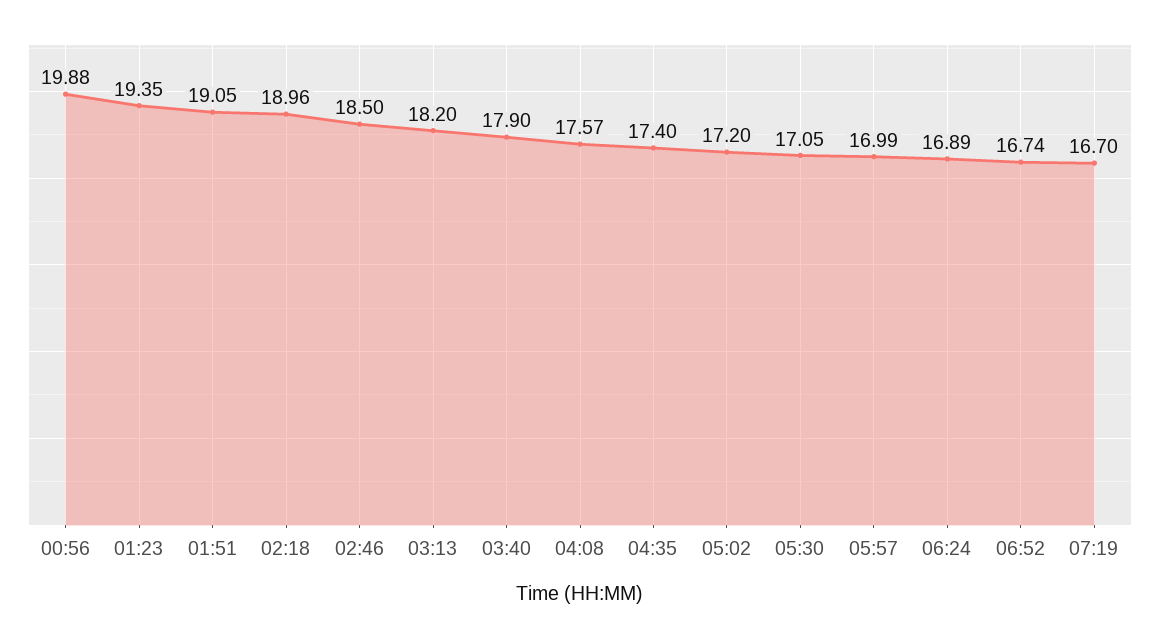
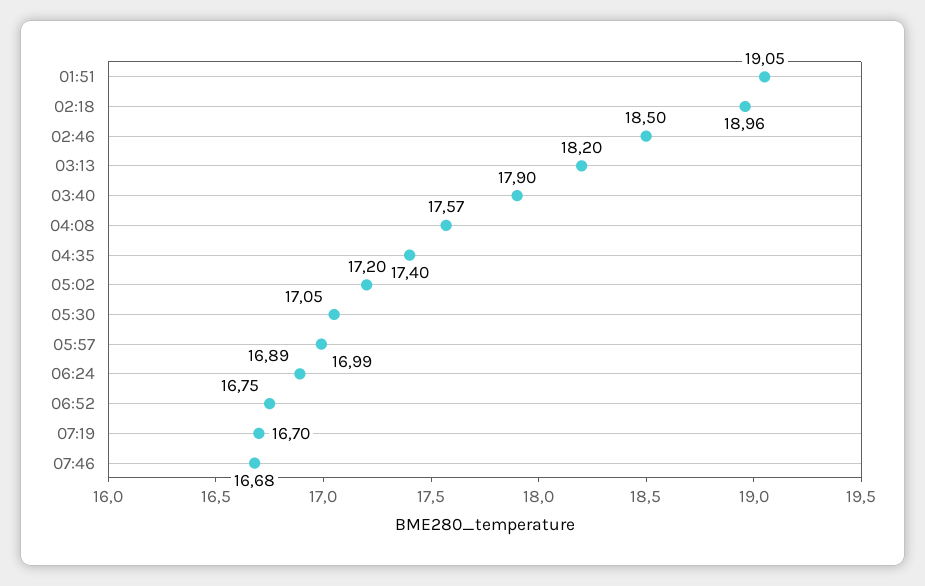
00:56: 19.88 -> none
01:23: 19.35 -> none
06:52: 16.74 -> 16.75
07:46: none -> 16.68

